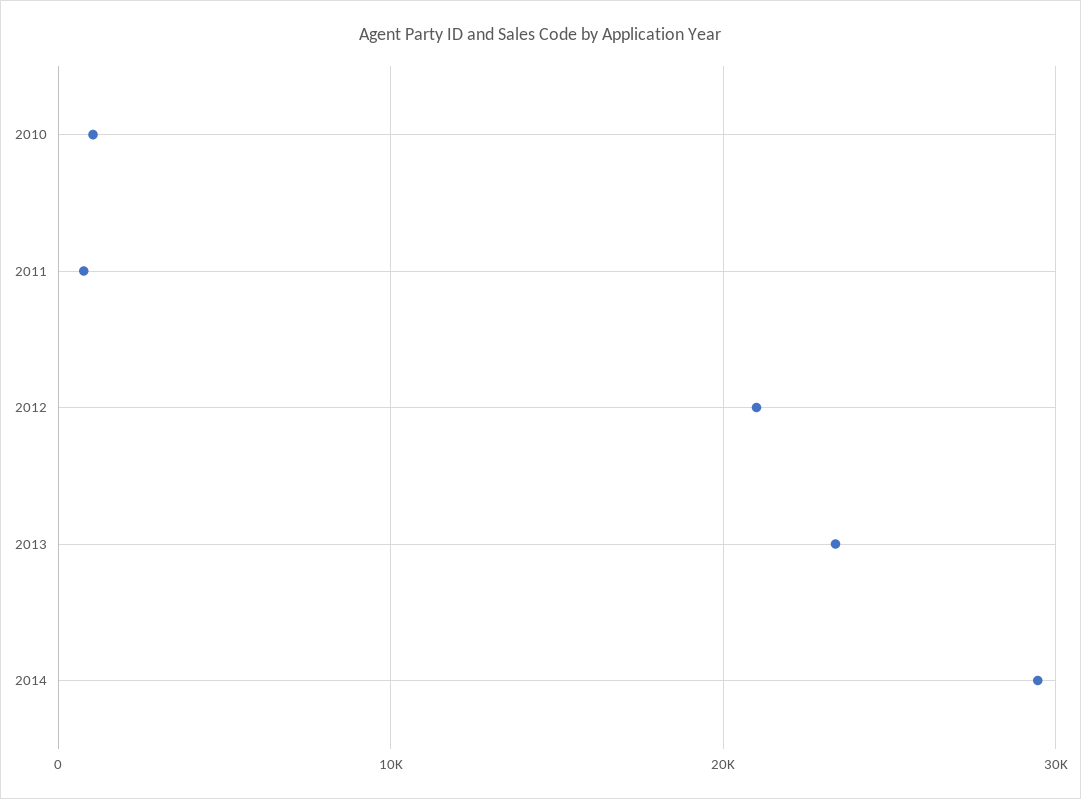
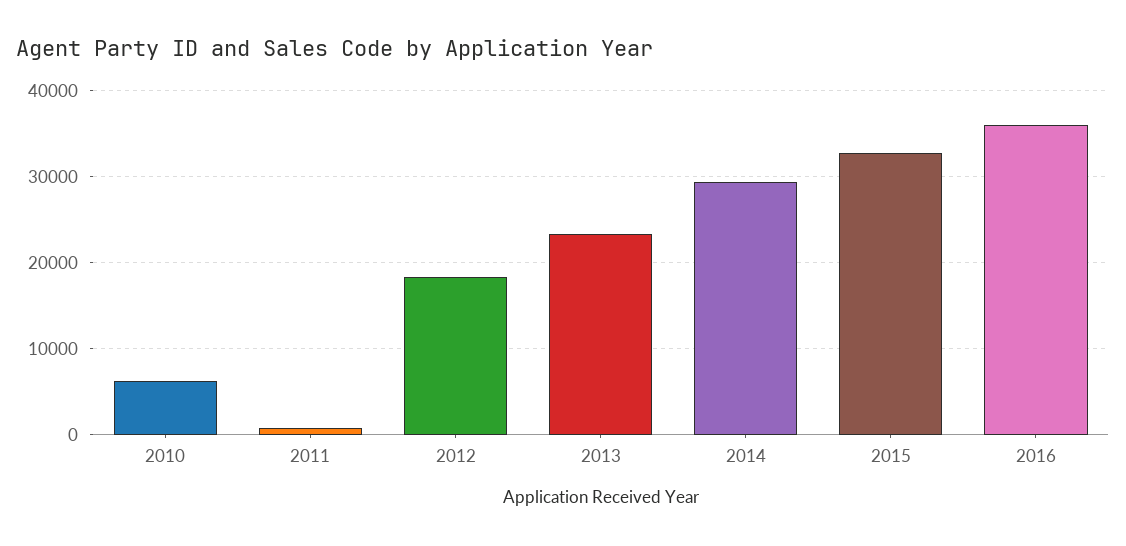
2010: 1000 -> 6000
2012: 21000 -> 18000
2015: none -> 33000
2016: none -> 36000

